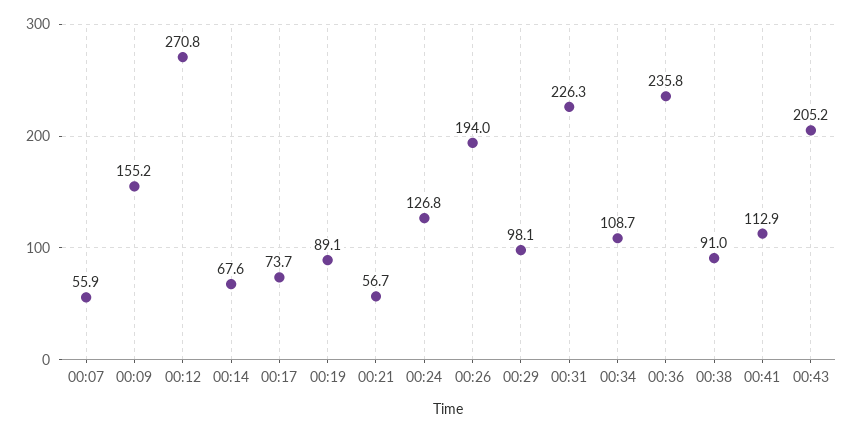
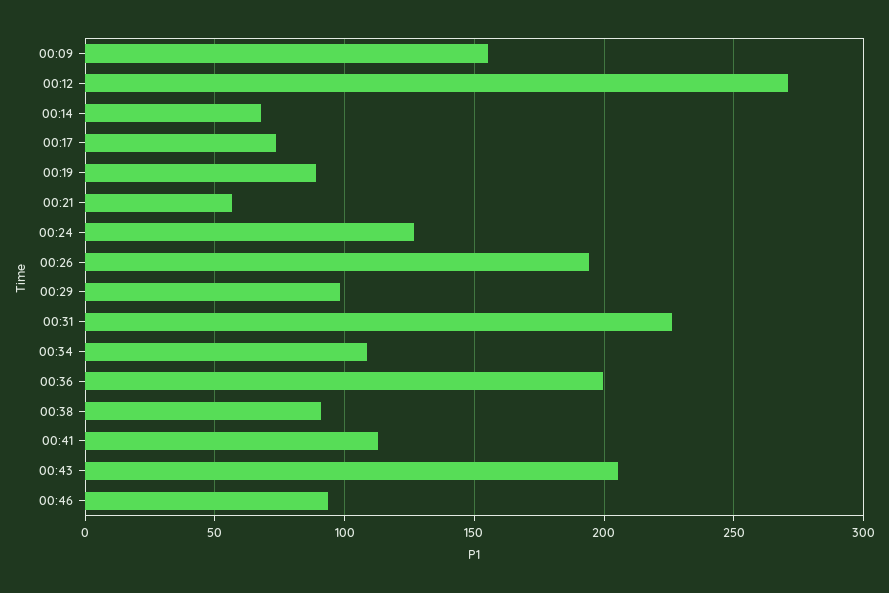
00:07: 55.9 -> none
00:36: 235.8 -> 200
00:46: none -> 95

